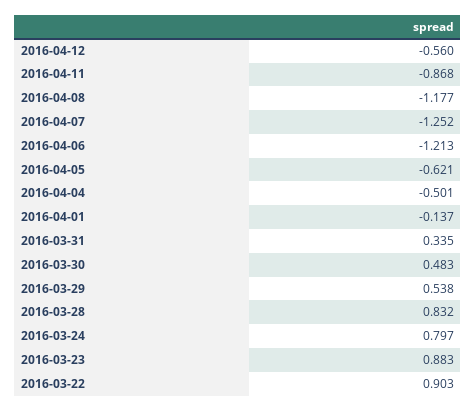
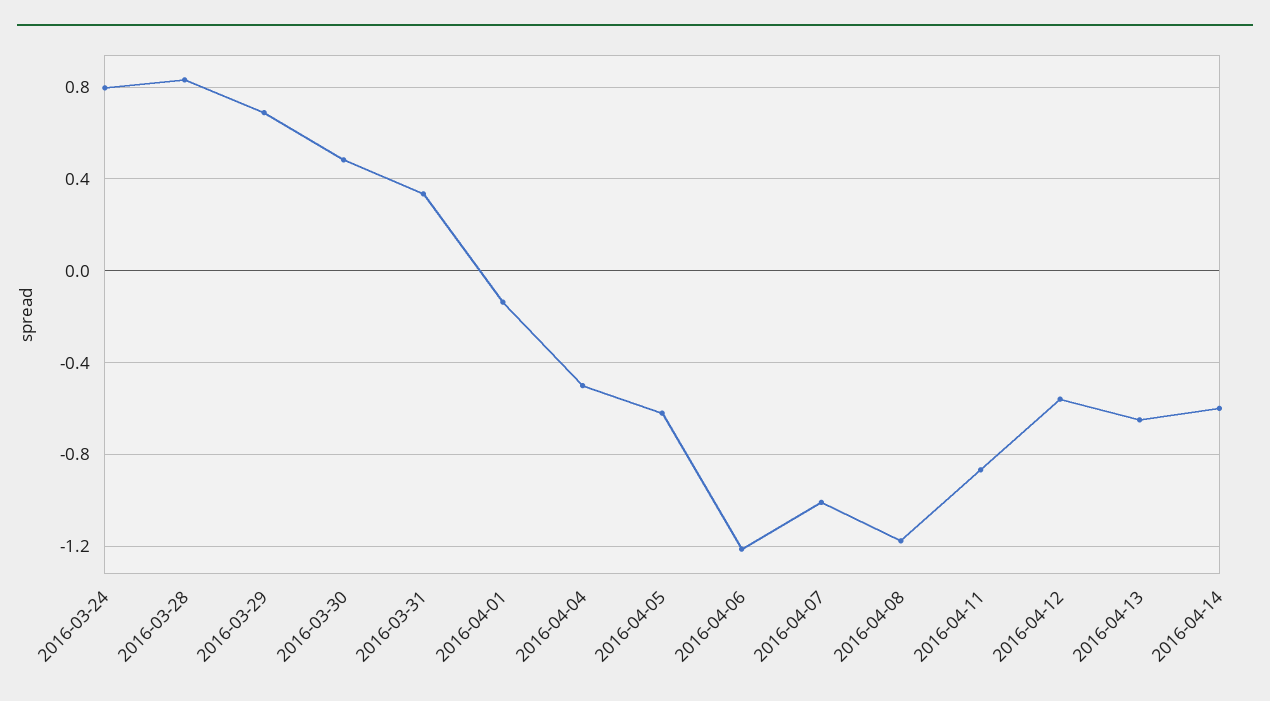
2016-04-07: -1.252 -> -1
2016-03-29: 0.538 -> 0.7
2016-03-23: 0.883 -> none
2016-03-22: 0.903 -> none
2016-04-13: none -> -0.65
2016-04-14: none -> -0.6

